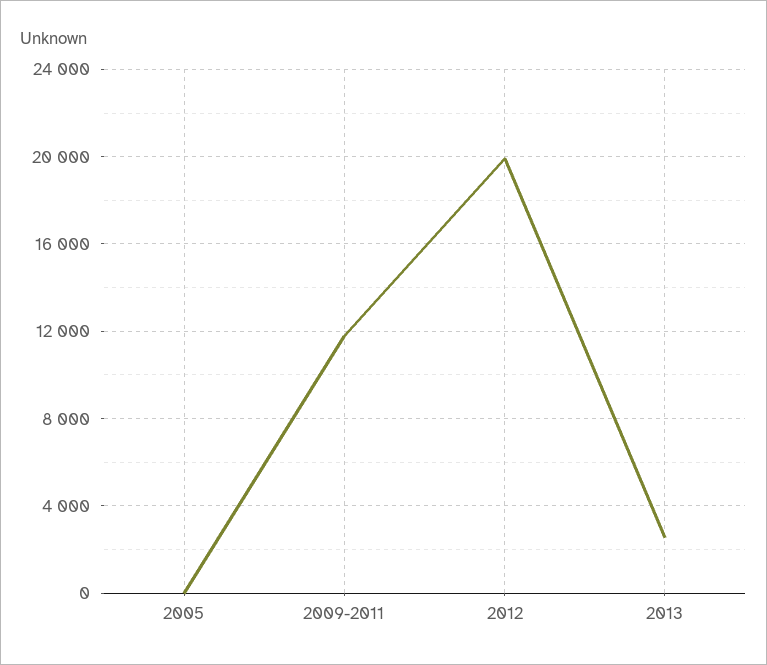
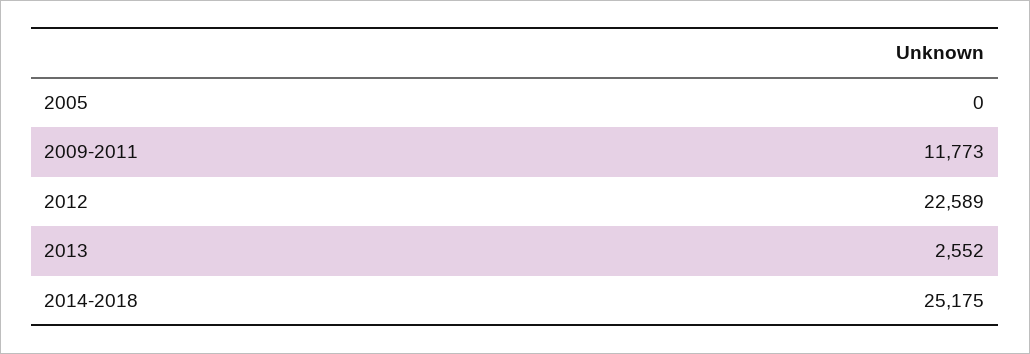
2012: 20000 -> 22589
2014-2018: none -> 25175

